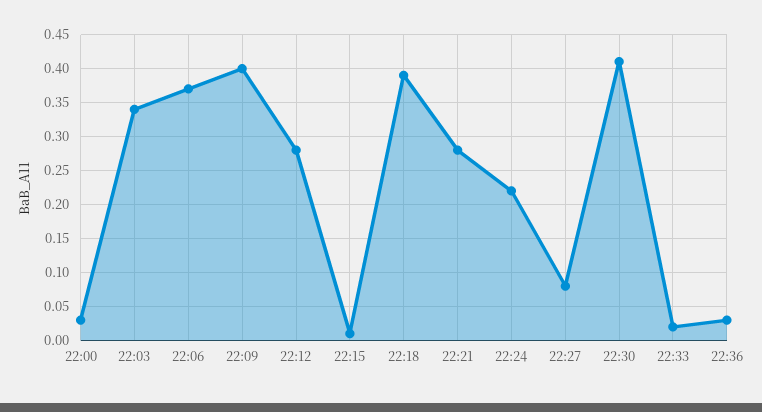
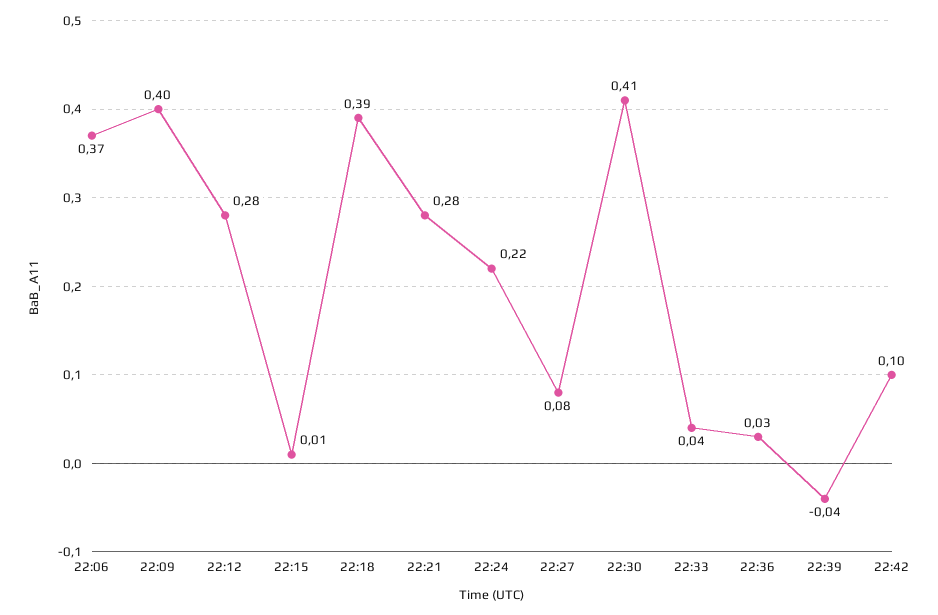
22:00: 0.03 -> none
22:03: 0.34 -> none
22:33: 0.02 -> 0.04
22:39: none -> -0.04
22:42: none -> 0.1

